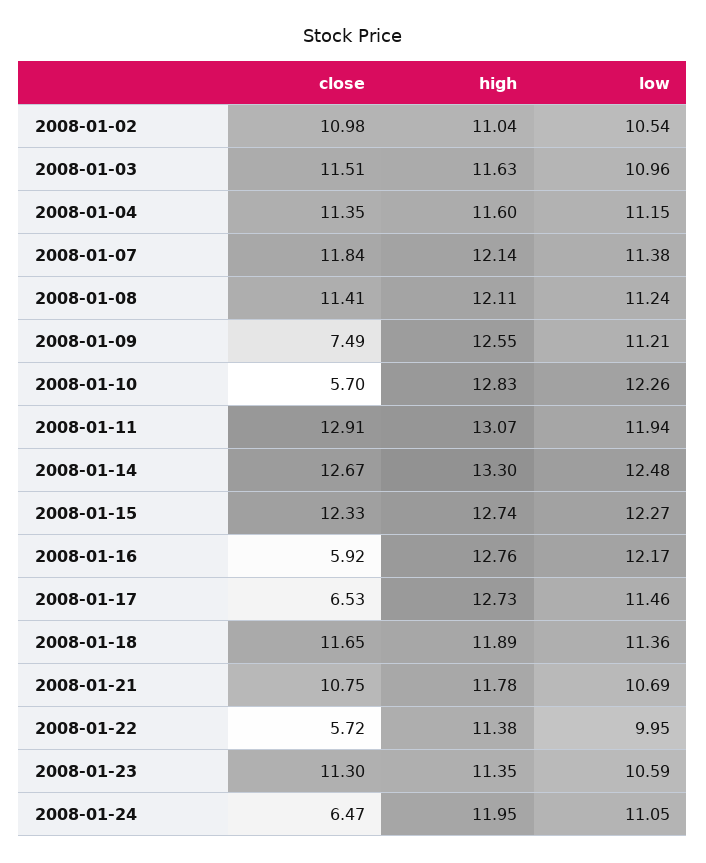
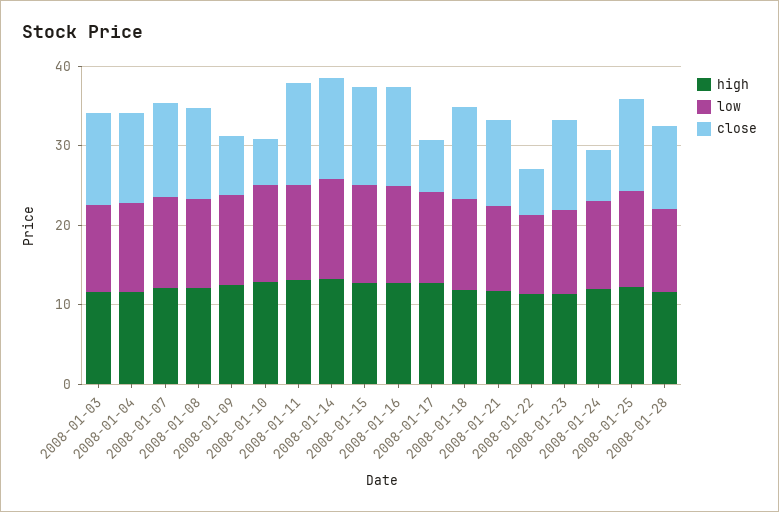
close, 2008-01-02: 10.98 -> none
high, 2008-01-02: 11.04 -> none
low, 2008-01-02: 10.54 -> none
close, 2008-01-16: 5.92 -> 12
high, 2008-01-25: none -> 12
low, 2008-01-25: none -> 12
close, 2008-01-25: none -> 12
high, 2008-01-28: none -> 12
low, 2008-01-28: none -> 10
close, 2008-01-28: none -> 10

